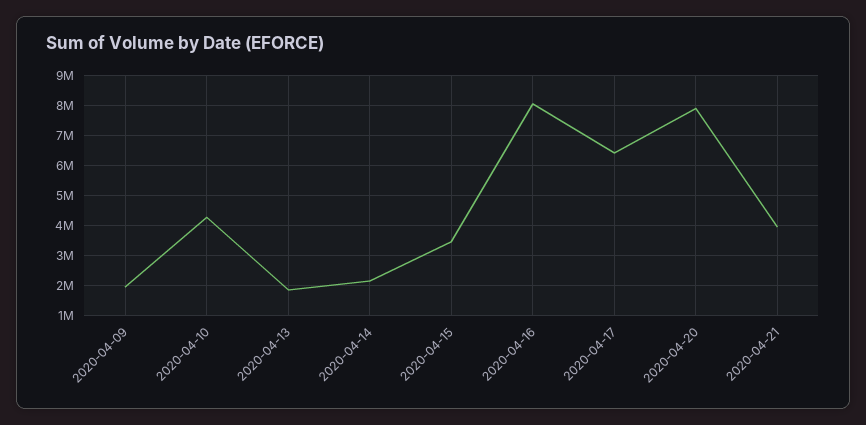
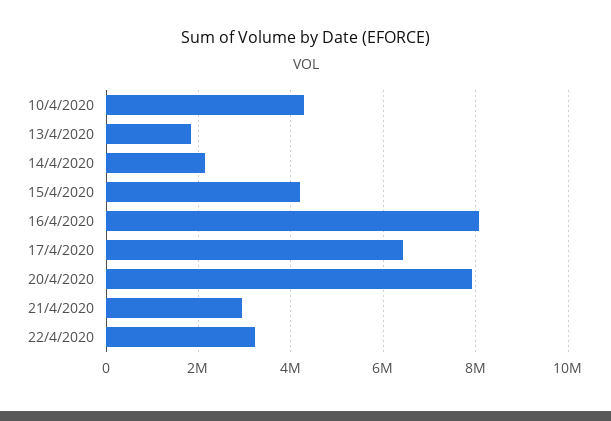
2020-04-09: 2000000 -> none
2020-04-15: 3500000 -> 4200000
2020-04-21: 4000000 -> 3000000
22/4/2020: none -> 3200000

